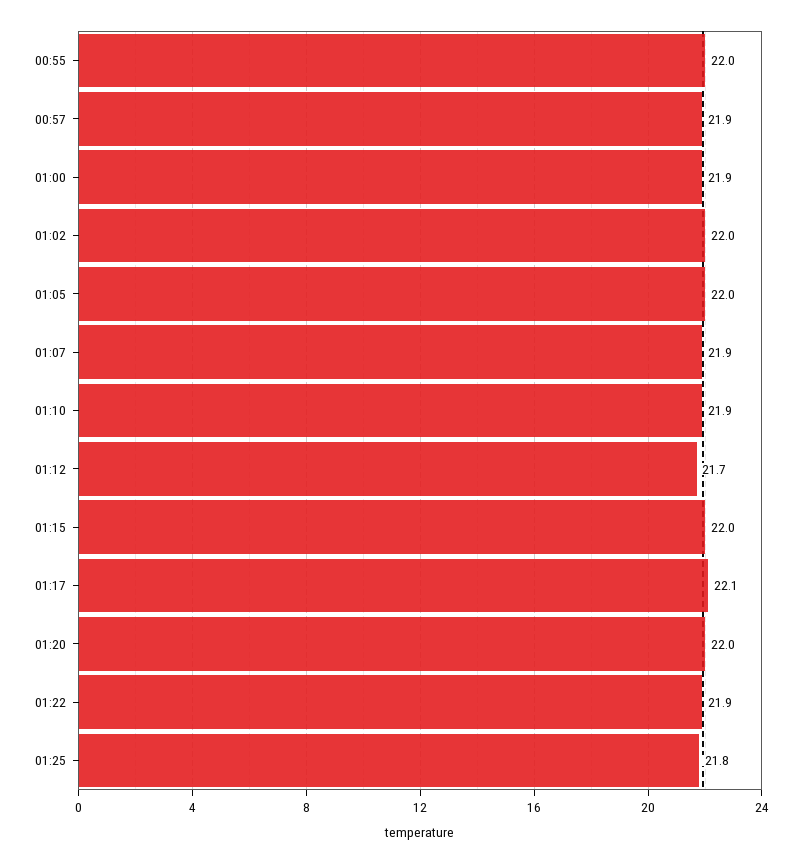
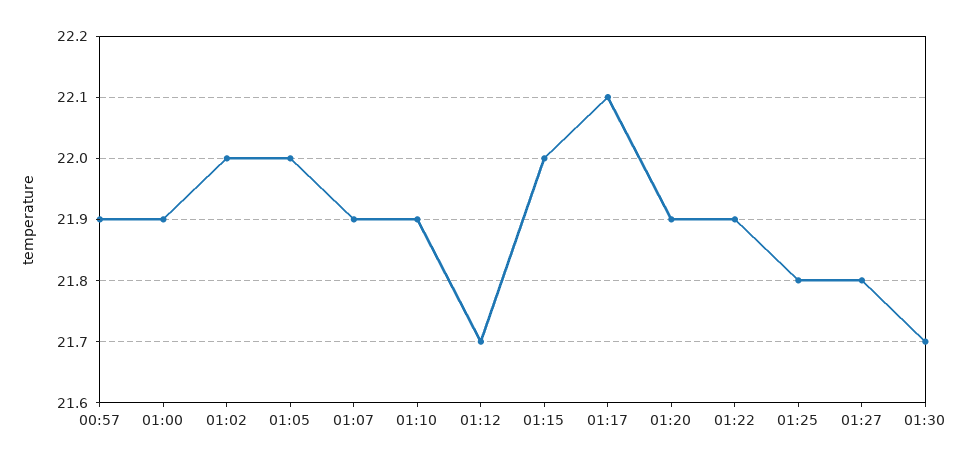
00:55: 22 -> none
01:20: 22 -> 21.9
01:27: none -> 21.8
01:30: none -> 21.7

